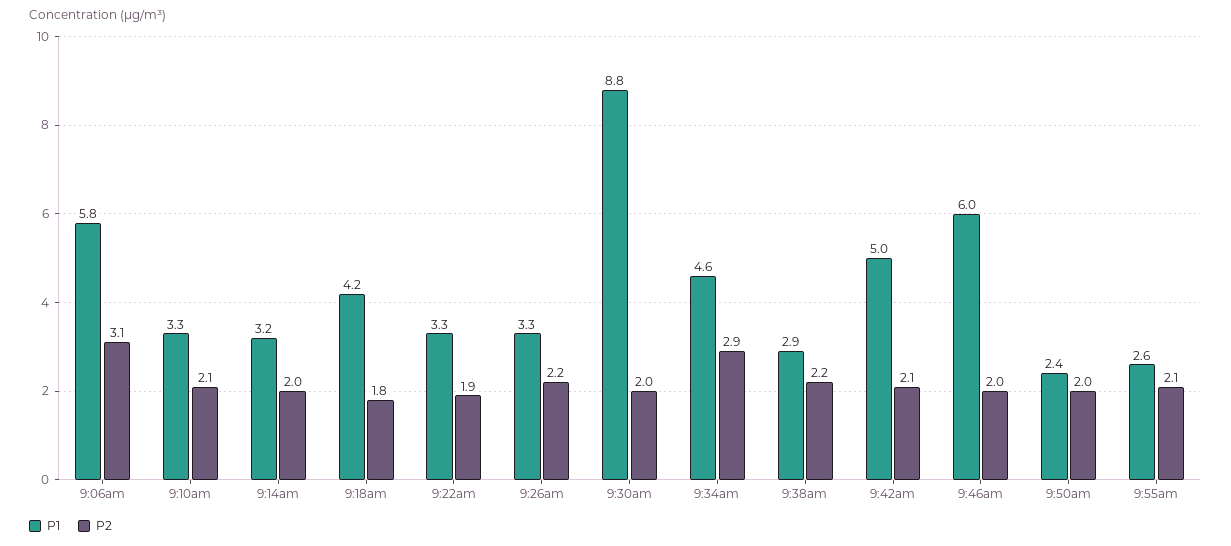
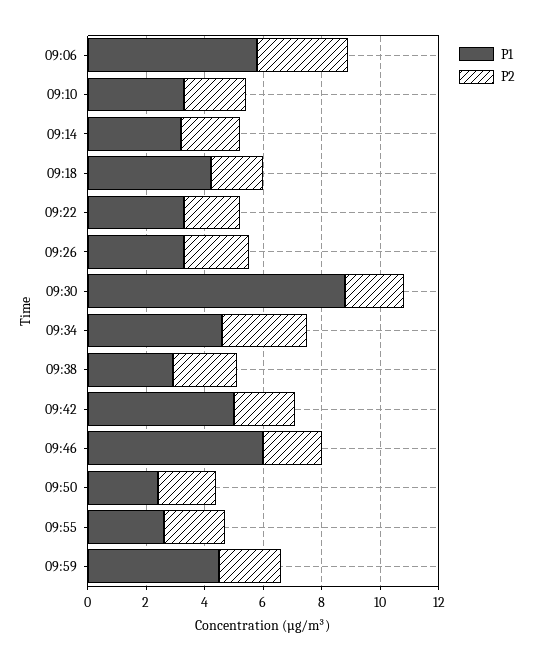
P1, 09:59: none -> 4.5
P2, 09:59: none -> 2

